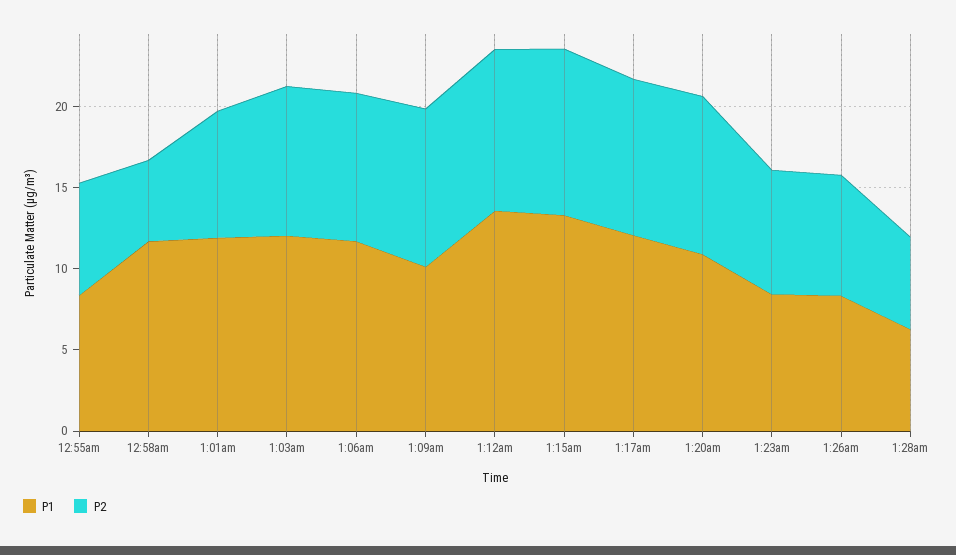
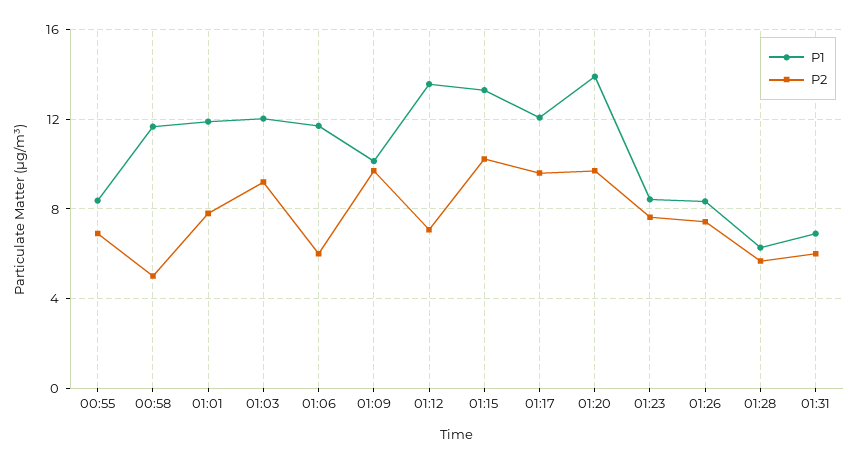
P2, 1:06am: 9 -> 6
P2, 1:12am: 10 -> 7
P1, 1:20am: 11 -> 14
P1, 01:31: none -> 7
P2, 01:31: none -> 6

